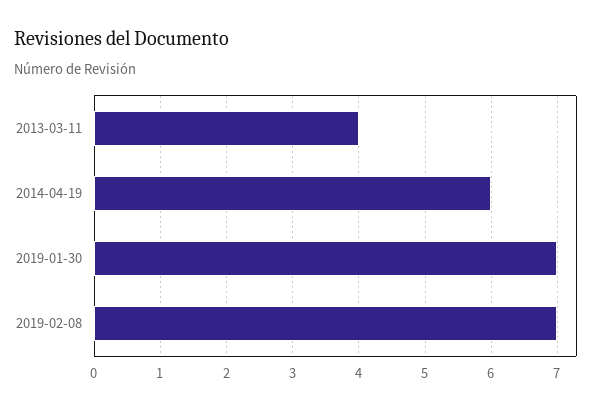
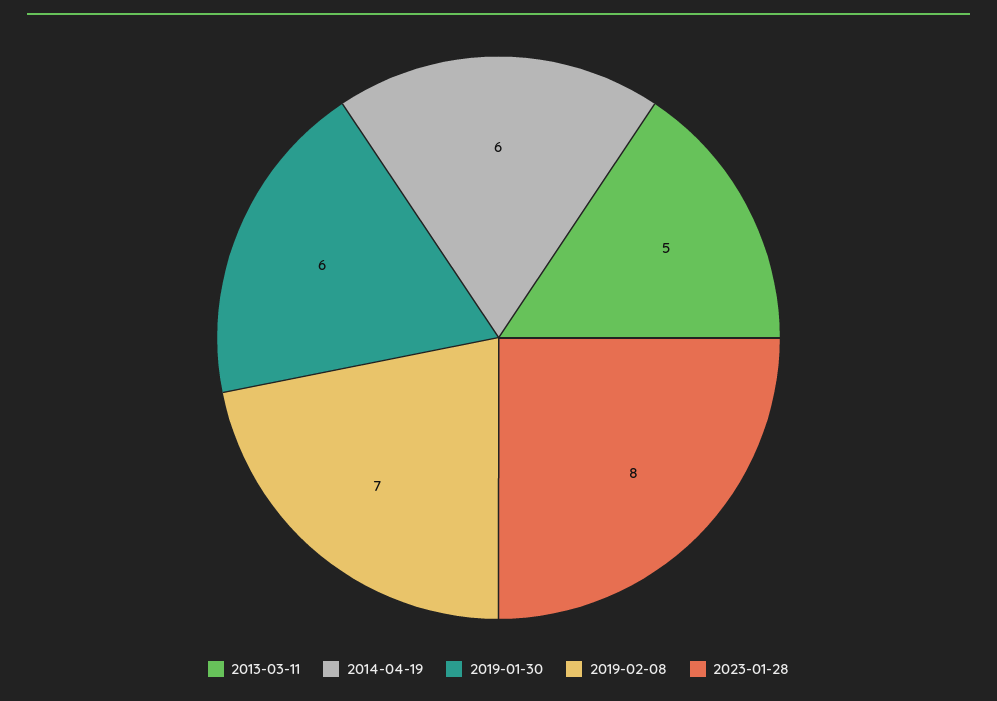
2013-03-11: 4 -> 5
2019-01-30: 7 -> 6
2023-01-28: none -> 8

